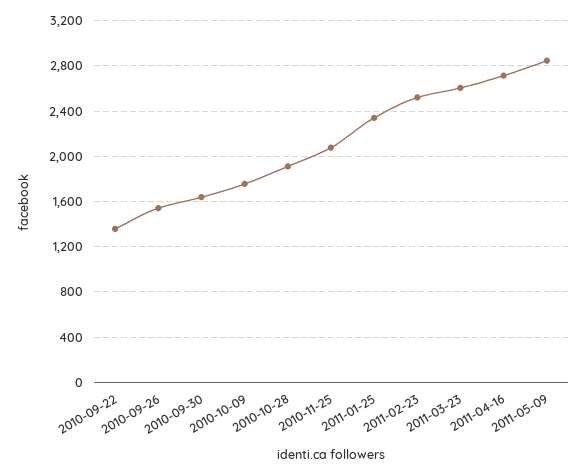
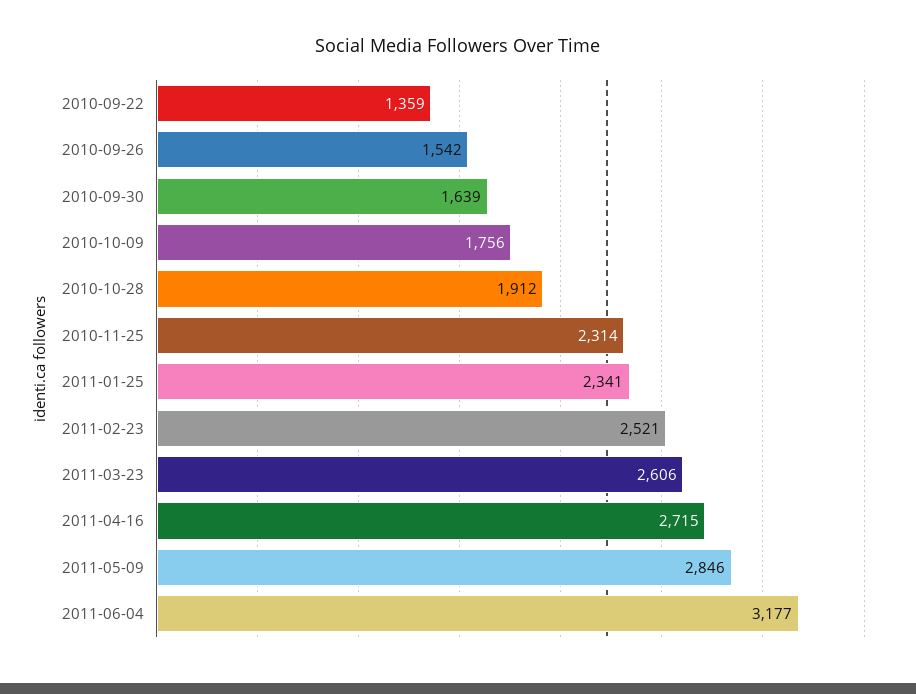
2010-11-25: 2100 -> 2314
2011-06-04: none -> 3177

